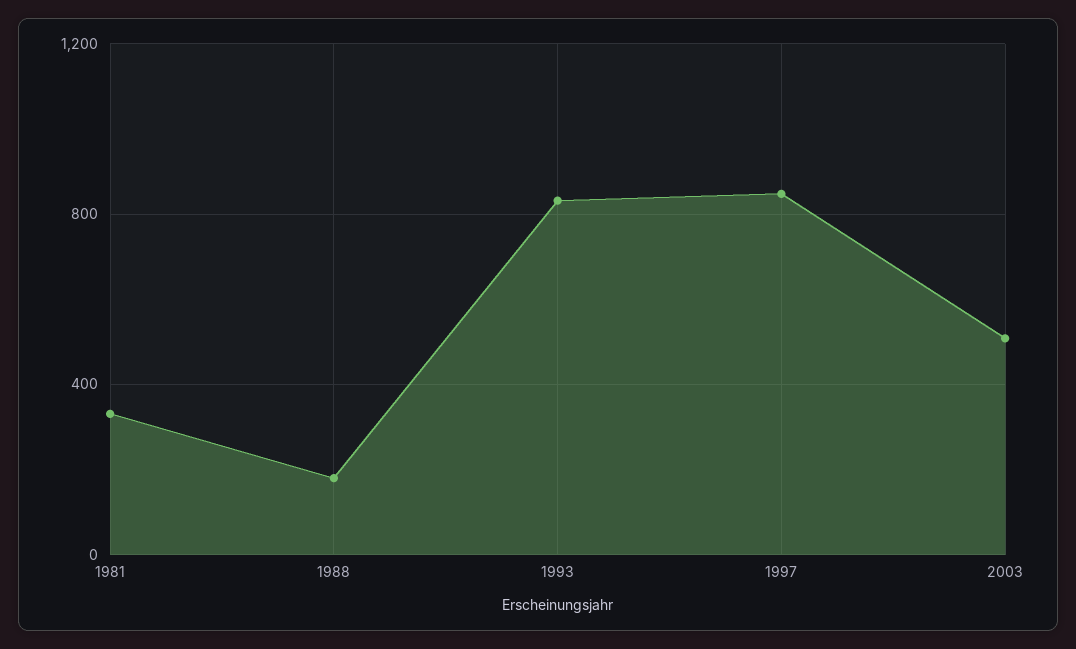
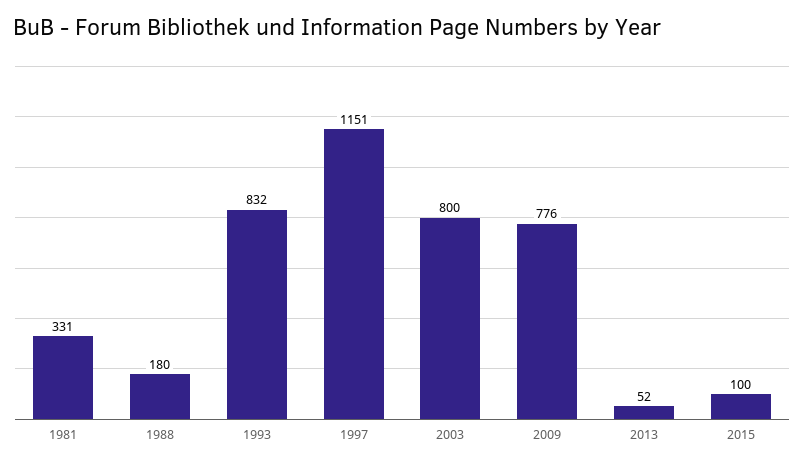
1997: 850 -> 1151
2003: 500 -> 800
2009: none -> 776
2013: none -> 52
2015: none -> 100

